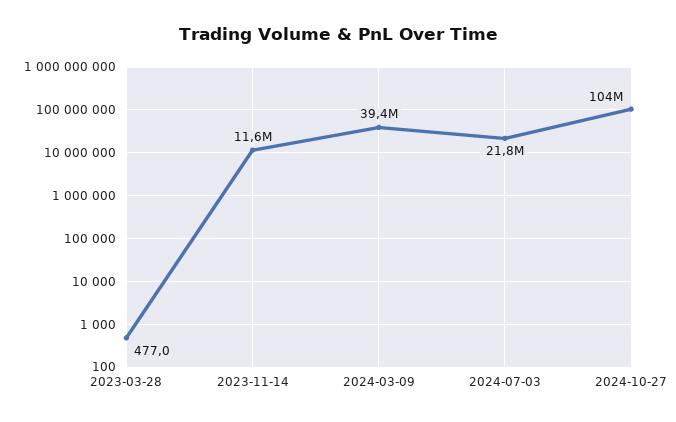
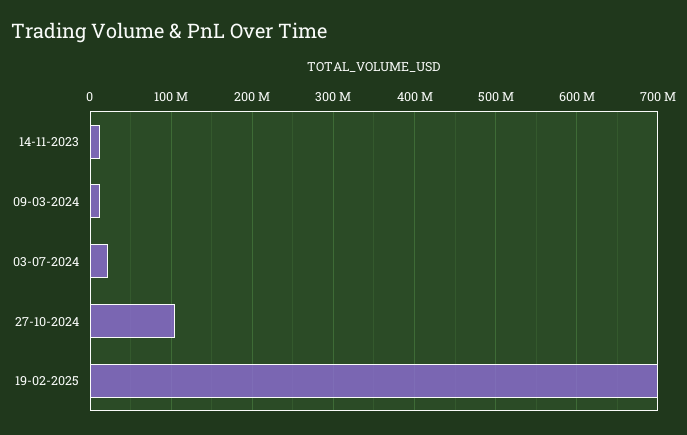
2023-03-28: 477 -> none
2024-03-09: 39400000 -> 10000000
19-02-2025: none -> 700000000

